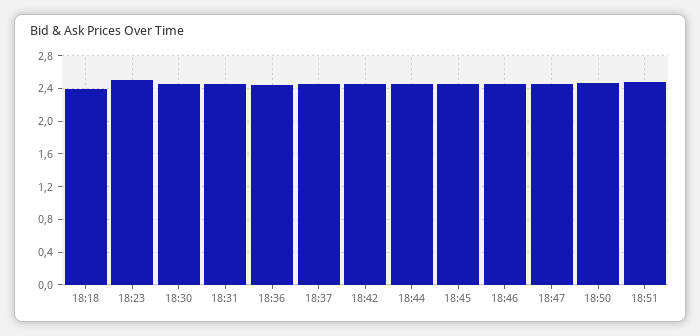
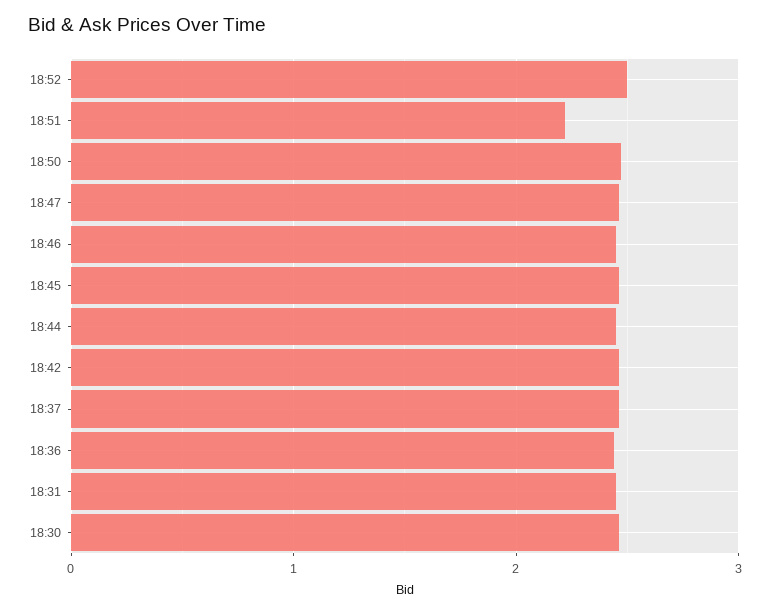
18:18: 2.4 -> none
18:23: 2.5 -> none
18:51: 2.5 -> 2.2
18:52: none -> 2.5

